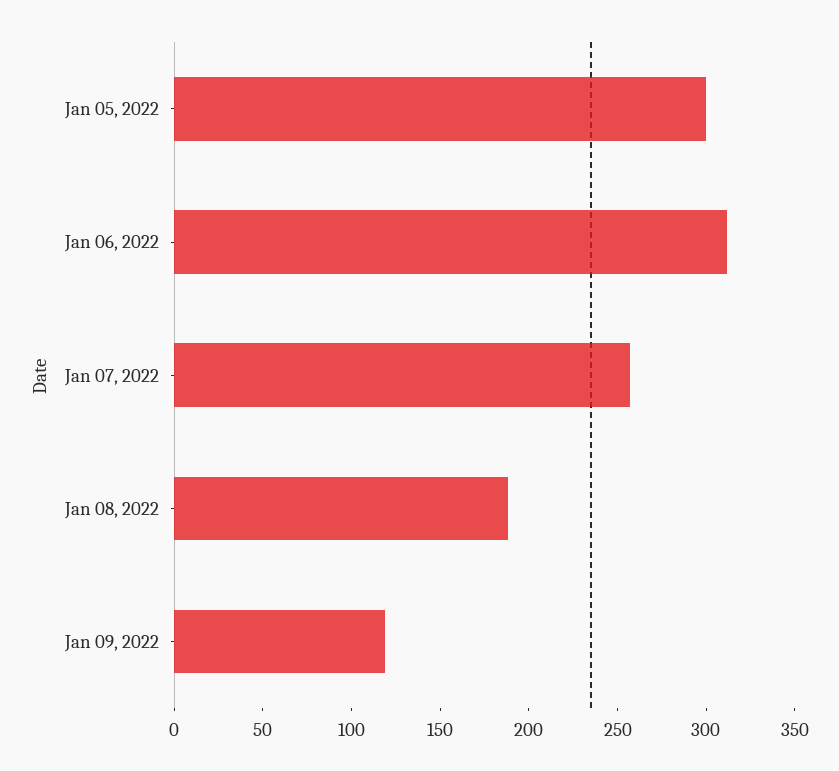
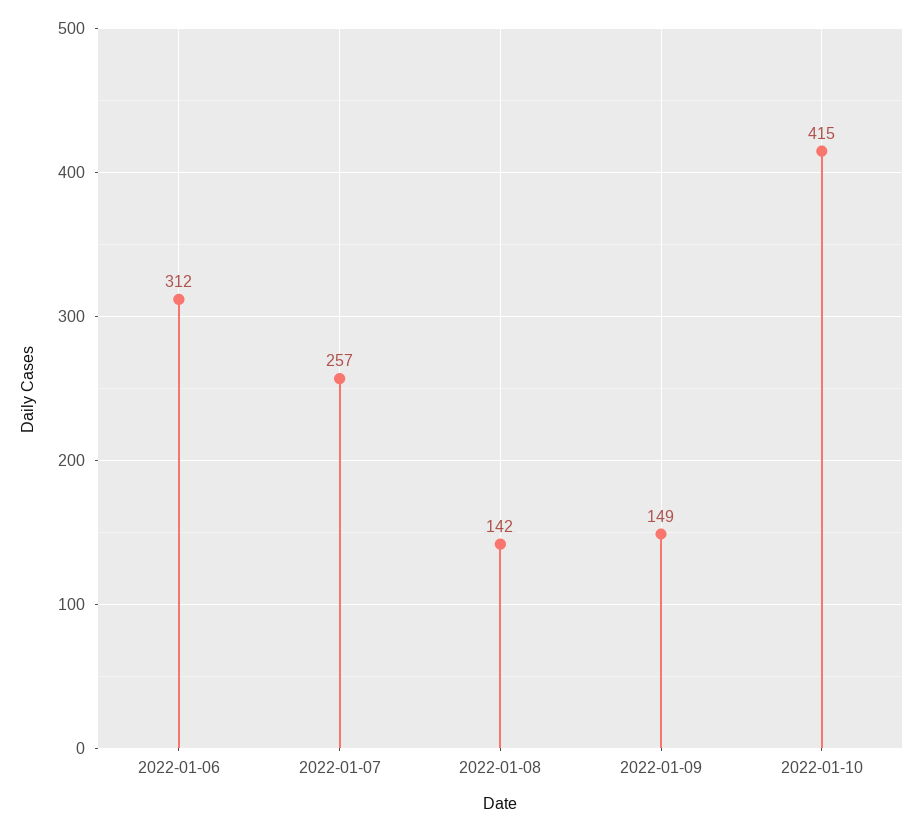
Jan 05, 2022: 300 -> none
Jan 08, 2022: 190 -> 142
Jan 09, 2022: 120 -> 149
2022-01-10: none -> 415

